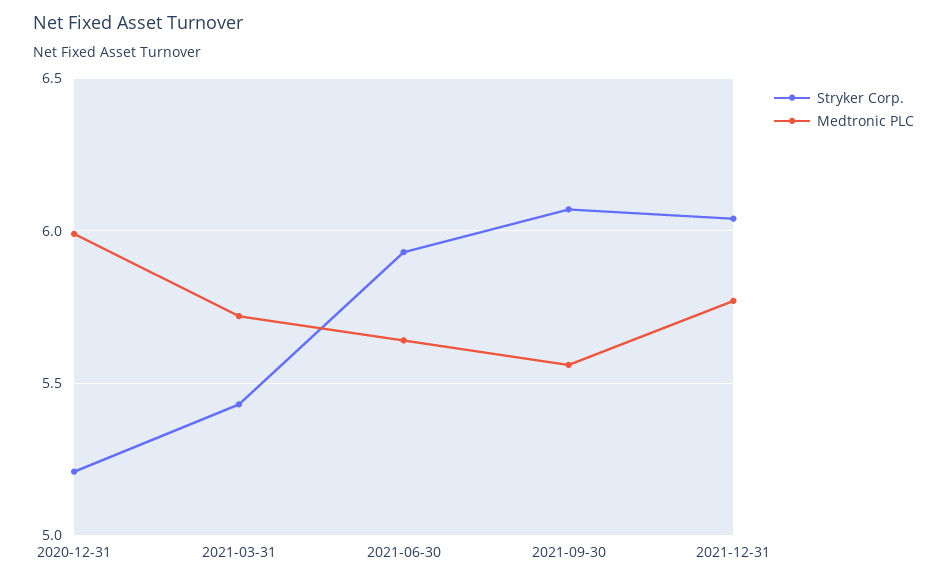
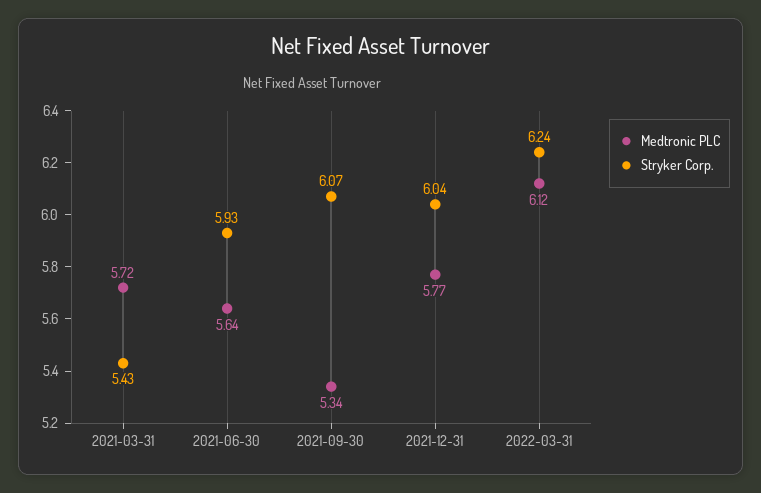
Stryker Corp., 2020-12-31: 5.2 -> none
Medtronic PLC, 2020-12-31: 6 -> none
Medtronic PLC, 2021-09-30: 5.55 -> 5.34
Medtronic PLC, 2022-03-31: none -> 6.12
Stryker Corp., 2022-03-31: none -> 6.24

